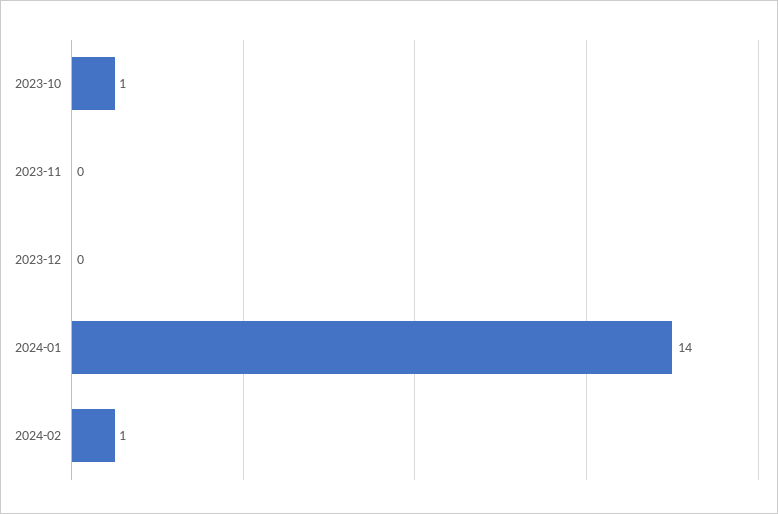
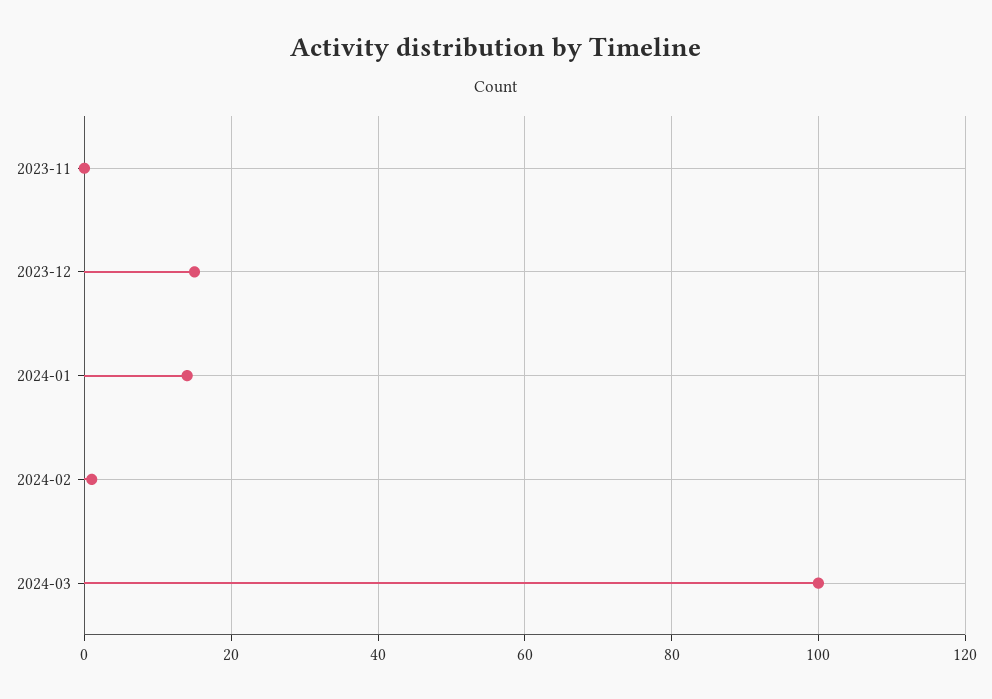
2023-10: 1 -> none
2023-12: 0 -> 15
2024-03: none -> 100

